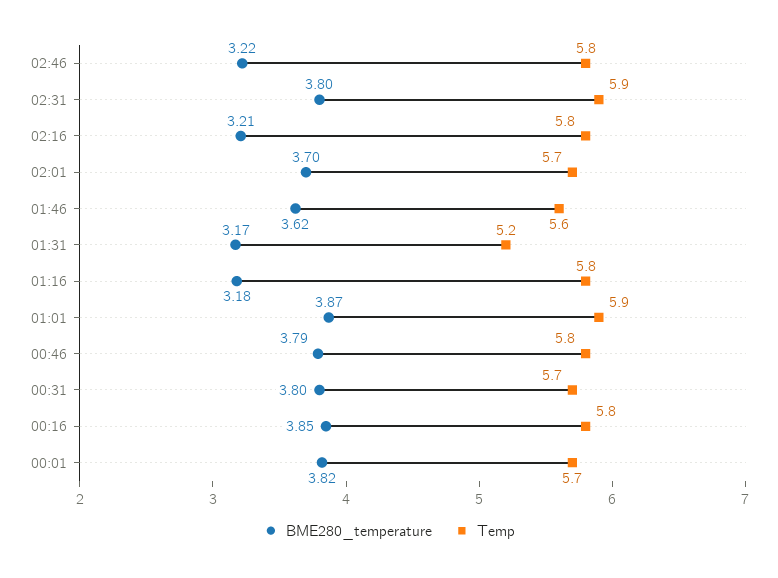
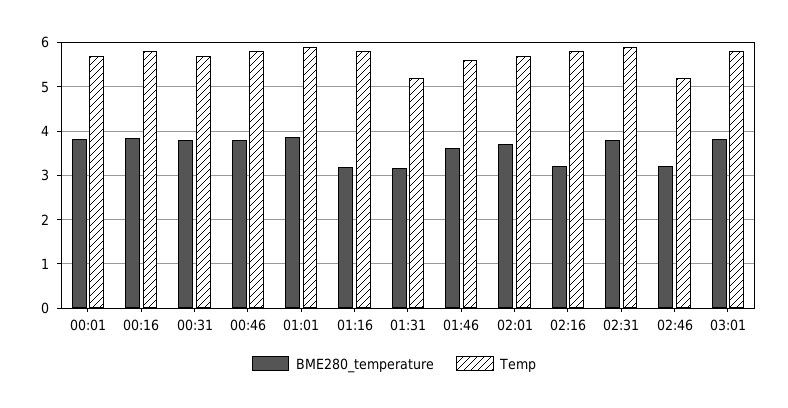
Temp, 02:46: 5.8 -> 5.2
BME280_temperature, 03:01: none -> 3.8
Temp, 03:01: none -> 5.8

